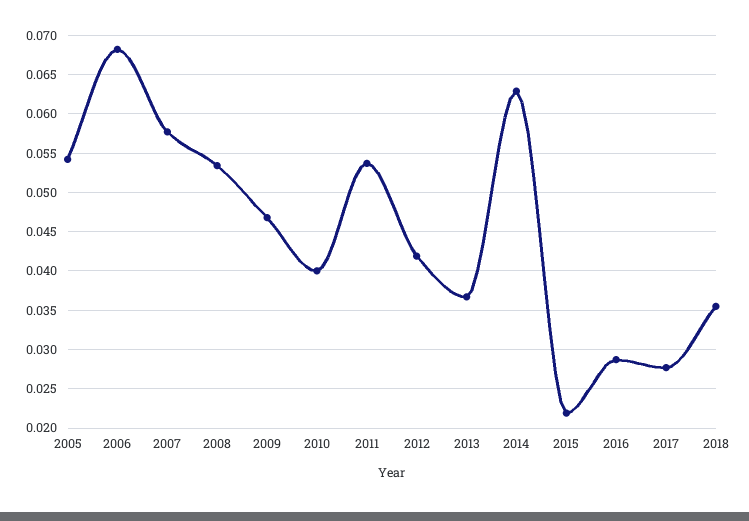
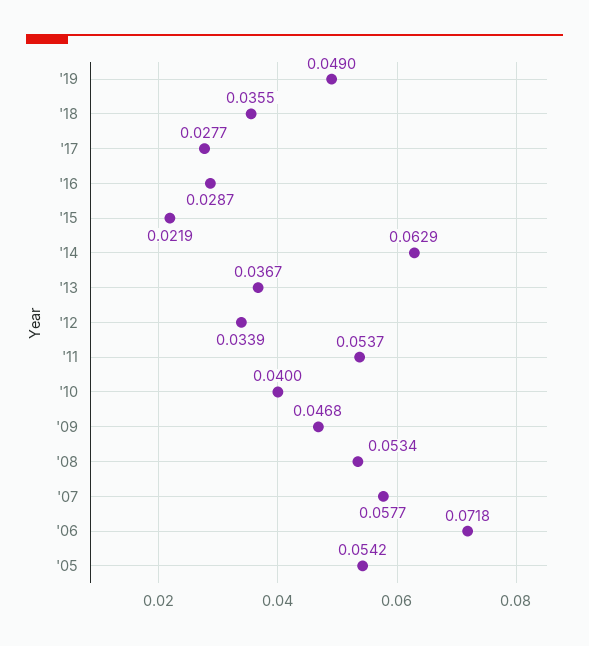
2006: 0.068 -> 0.0718
2012: 0.042 -> 0.0339
'19: none -> 0.049

